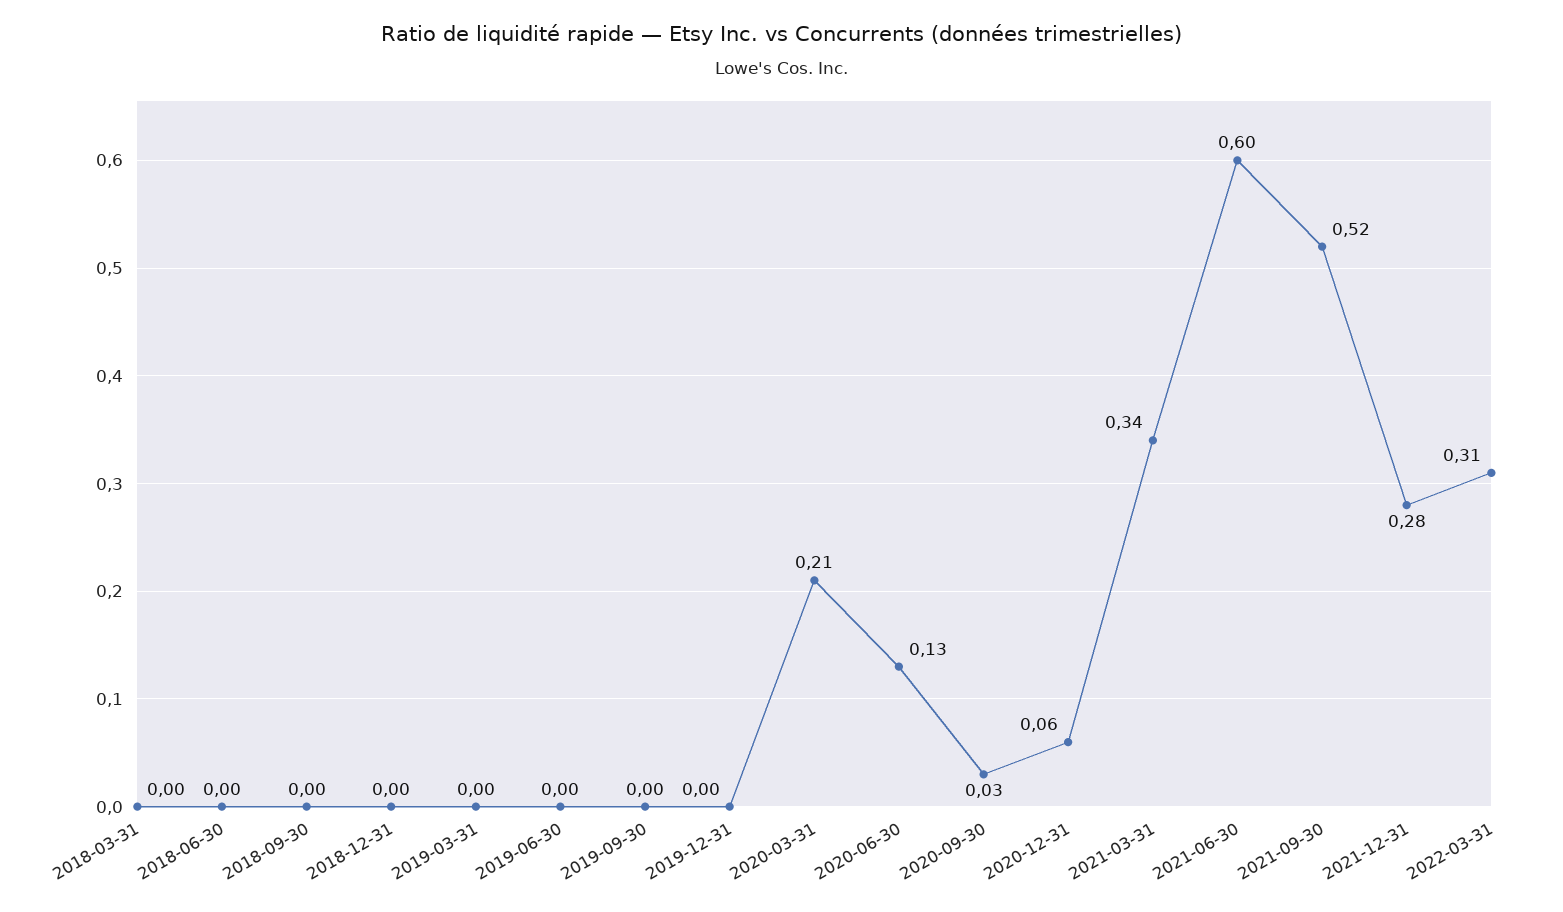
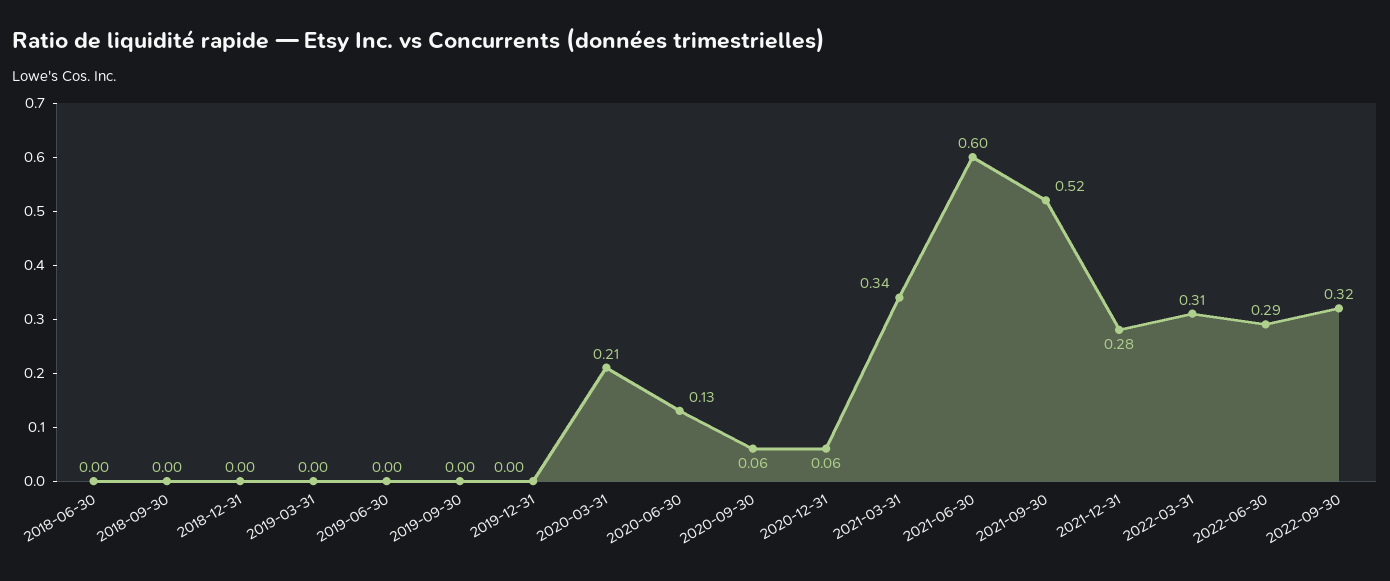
2018-03-31: 0 -> none
2020-09-30: 0.03 -> 0.06
2022-06-30: none -> 0.29
2022-09-30: none -> 0.32

